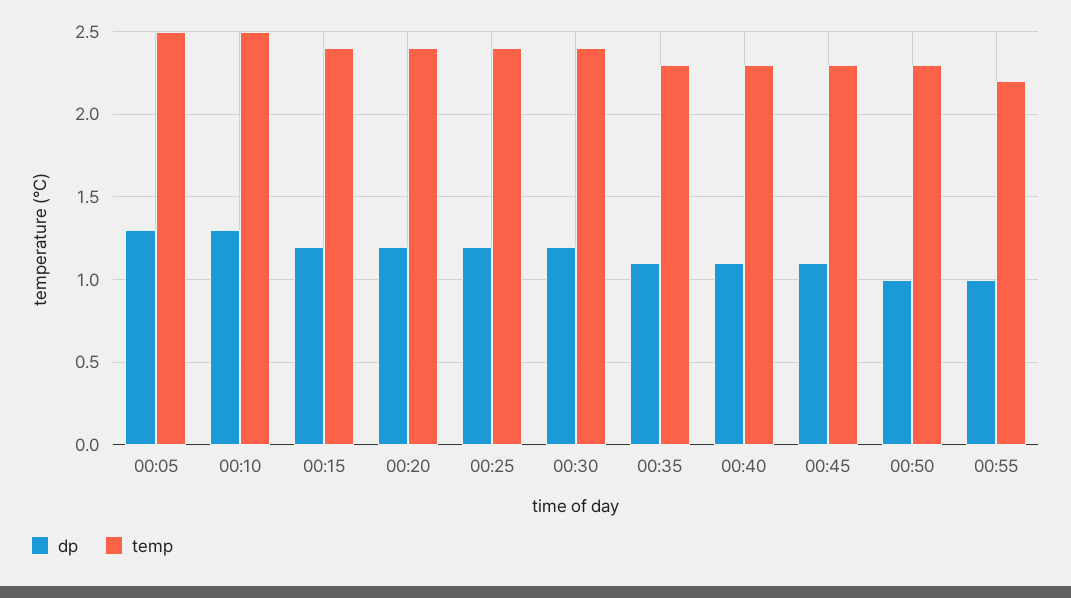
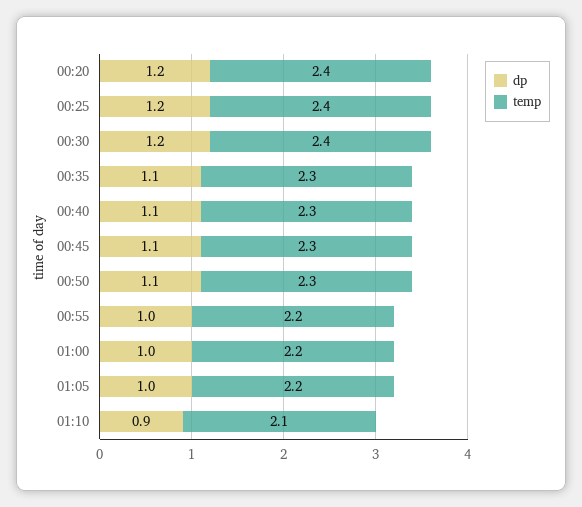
dp, 00:05: 1.3 -> none
temp, 00:05: 2.5 -> none
dp, 00:10: 1.3 -> none
temp, 00:10: 2.5 -> none
dp, 00:15: 1.2 -> none
temp, 00:15: 2.4 -> none
dp, 00:50: 1 -> 1.1
dp, 01:00: none -> 1
temp, 01:00: none -> 2.2
dp, 01:05: none -> 1
temp, 01:05: none -> 2.2
dp, 01:10: none -> 0.9
temp, 01:10: none -> 2.1

